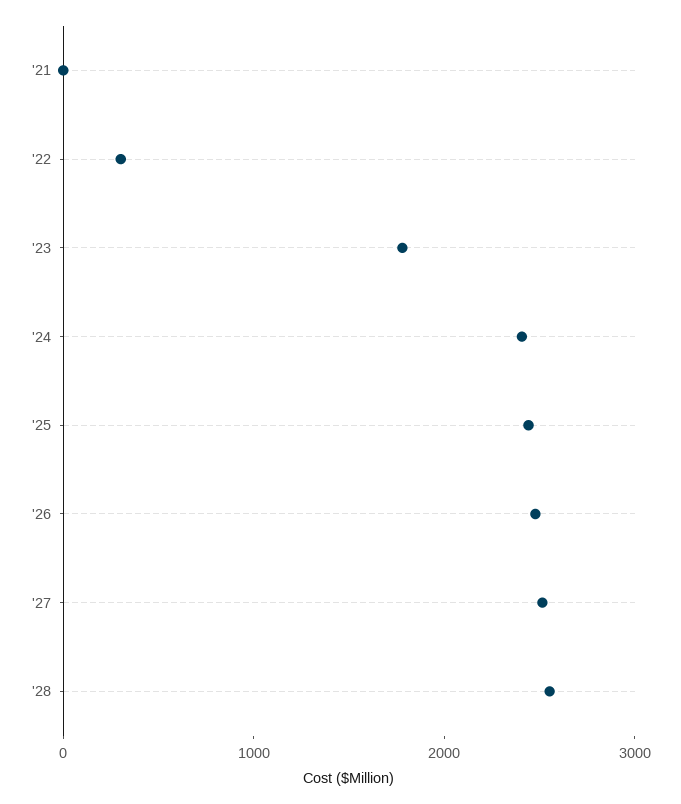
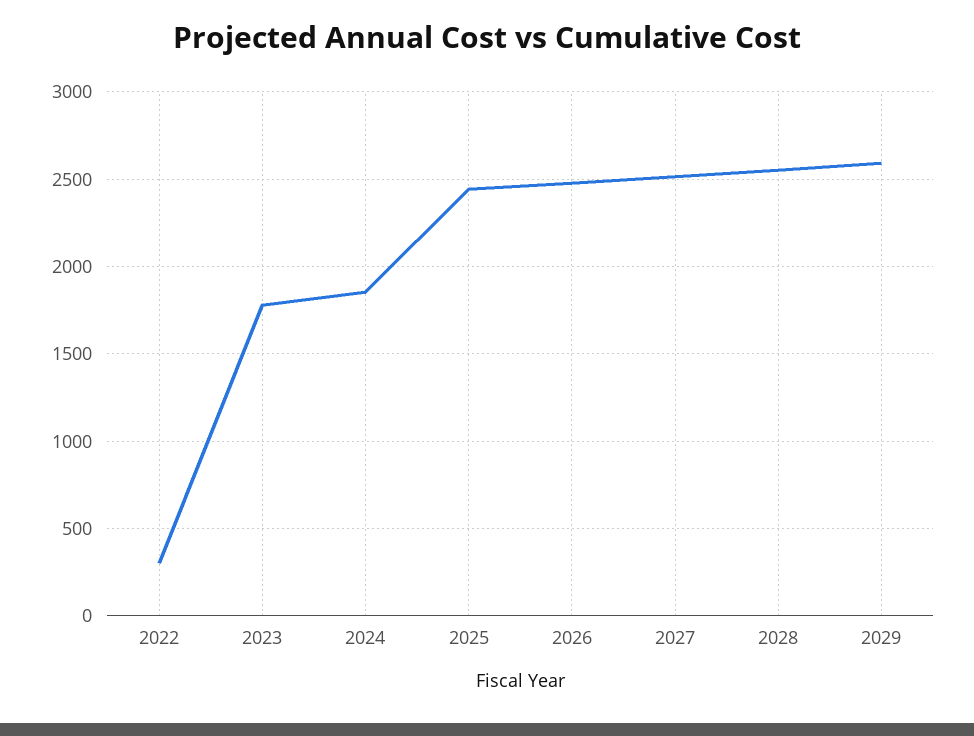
'21: 0 -> none
'24: 2400 -> 1850
2029: none -> 2600

